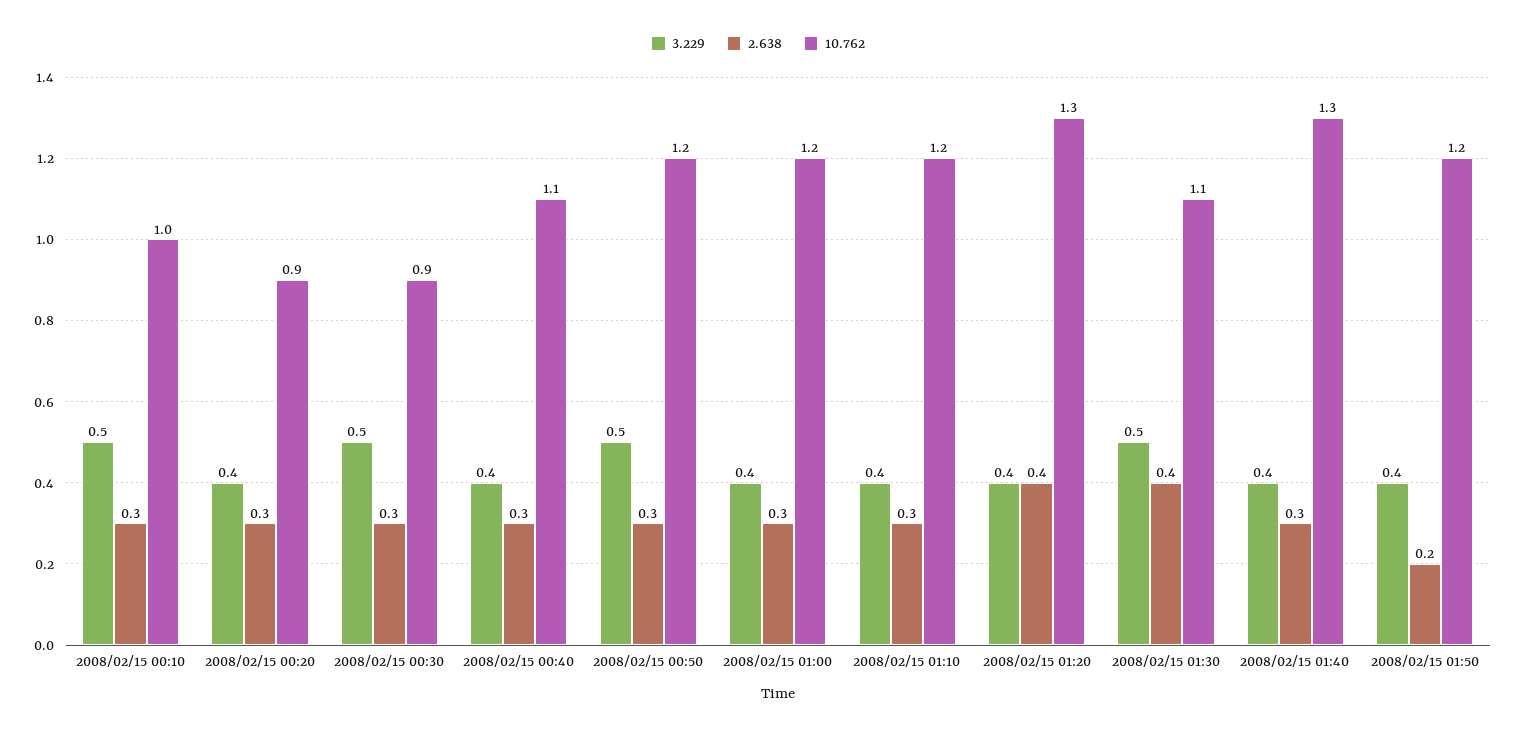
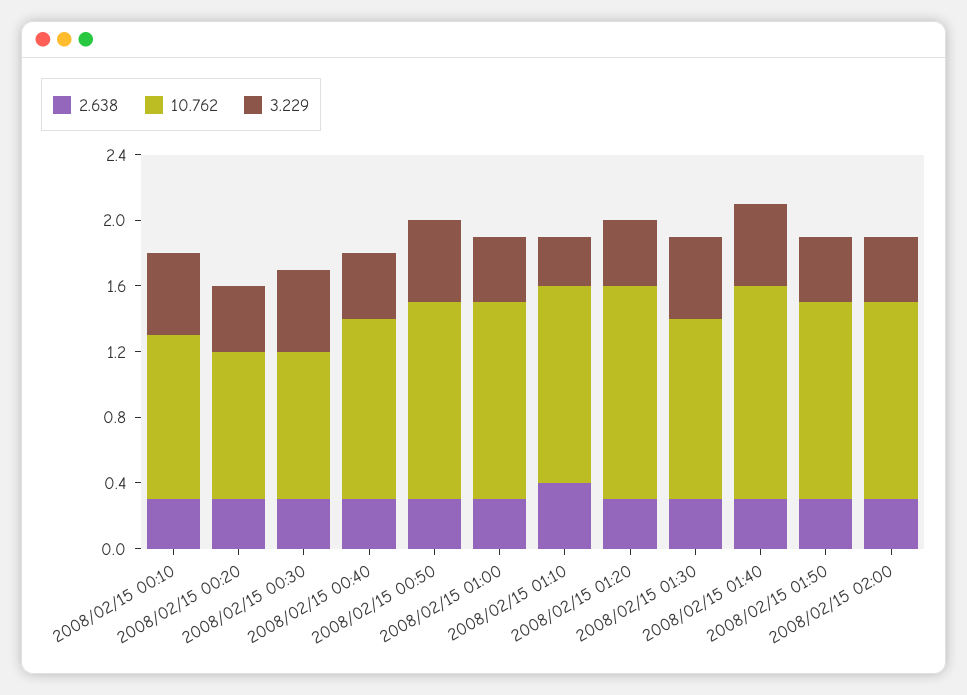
3.229, 2008/02/15 01:10: 0.4 -> 0.3
2.638, 2008/02/15 01:10: 0.3 -> 0.4
2.638, 2008/02/15 01:20: 0.4 -> 0.3
2.638, 2008/02/15 01:30: 0.4 -> 0.3
3.229, 2008/02/15 01:40: 0.4 -> 0.5
2.638, 2008/02/15 01:50: 0.2 -> 0.3
2.638, 2008/02/15 02:00: none -> 0.3
10.762, 2008/02/15 02:00: none -> 1.2
3.229, 2008/02/15 02:00: none -> 0.4

